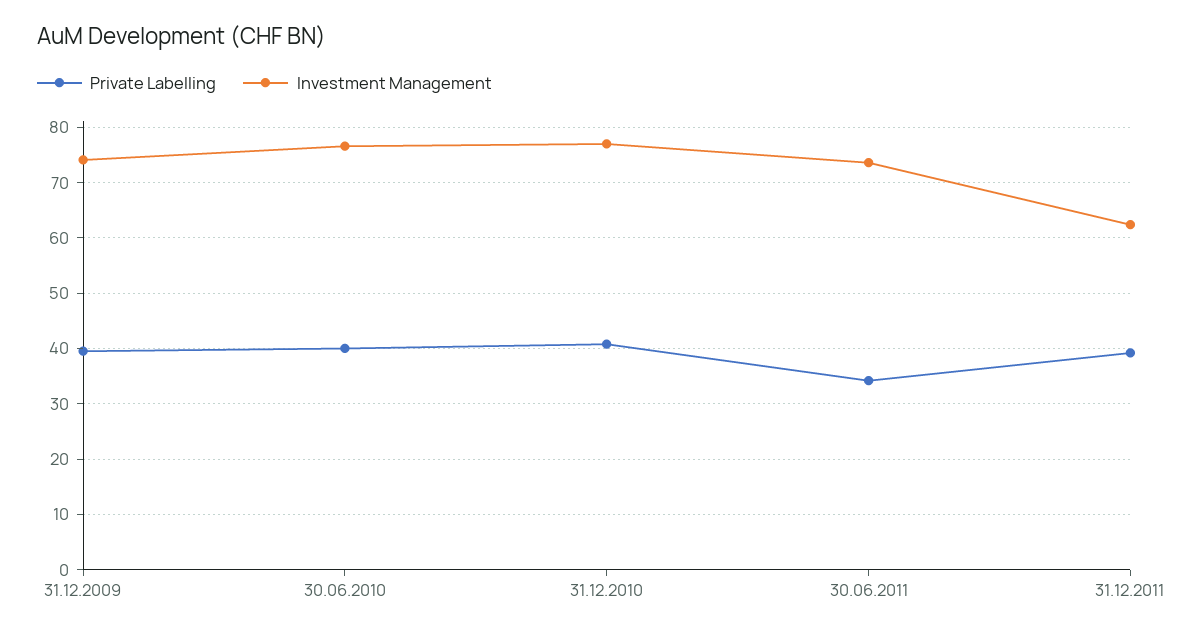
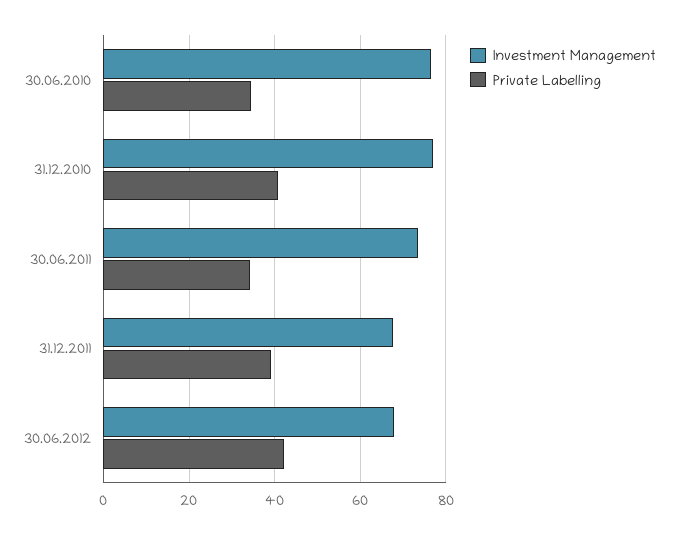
Private Labelling, 31.12.2009: 40 -> none
Investment Management, 31.12.2009: 74 -> none
Private Labelling, 30.06.2010: 40 -> 34
Investment Management, 31.12.2011: 62 -> 68
Investment Management, 30.06.2012: none -> 68
Private Labelling, 30.06.2012: none -> 42

